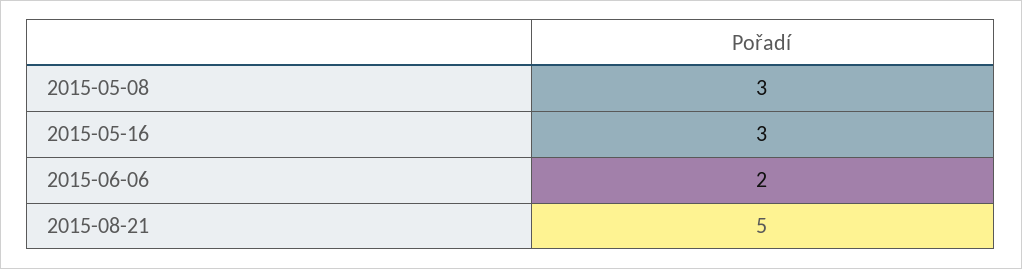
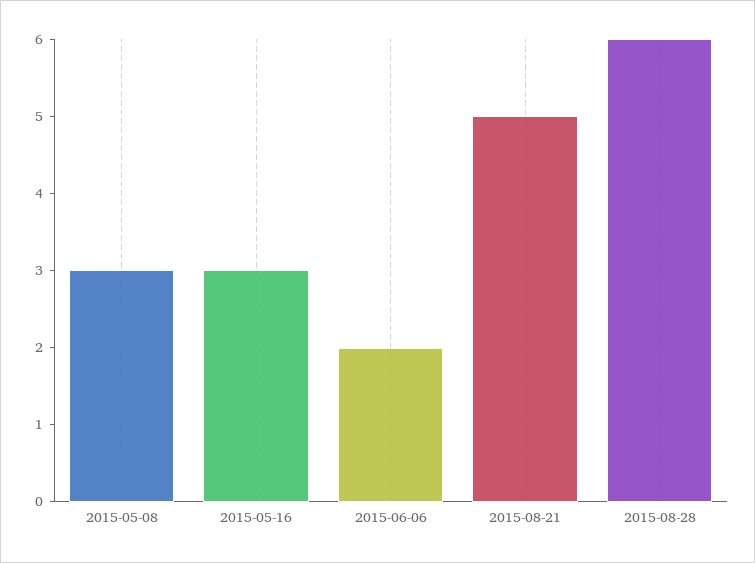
2015-08-28: none -> 6

